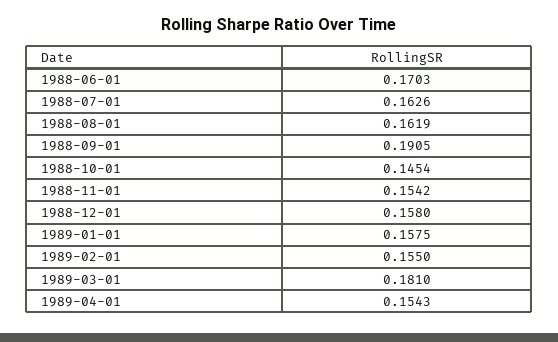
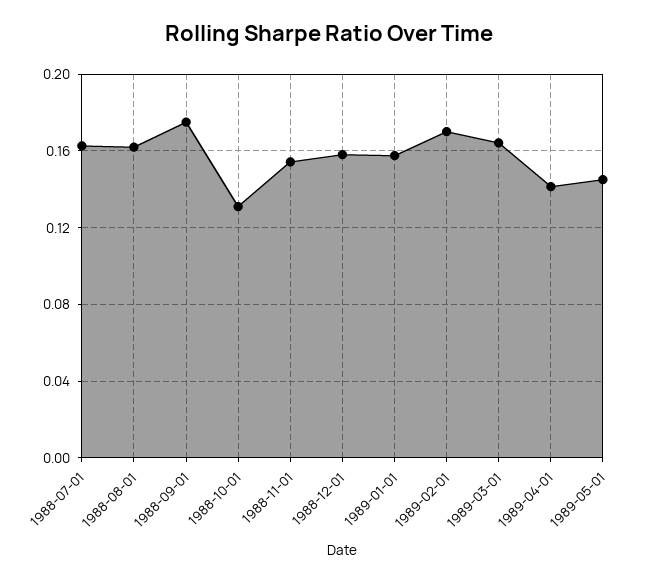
1988-06-01: 0.1703 -> none
1988-09-01: 0.1905 -> 0.175
1988-10-01: 0.1454 -> 0.13
1989-02-01: 0.155 -> 0.17
1989-03-01: 0.181 -> 0.165
1989-04-01: 0.1543 -> 0.14
1989-05-01: none -> 0.145

